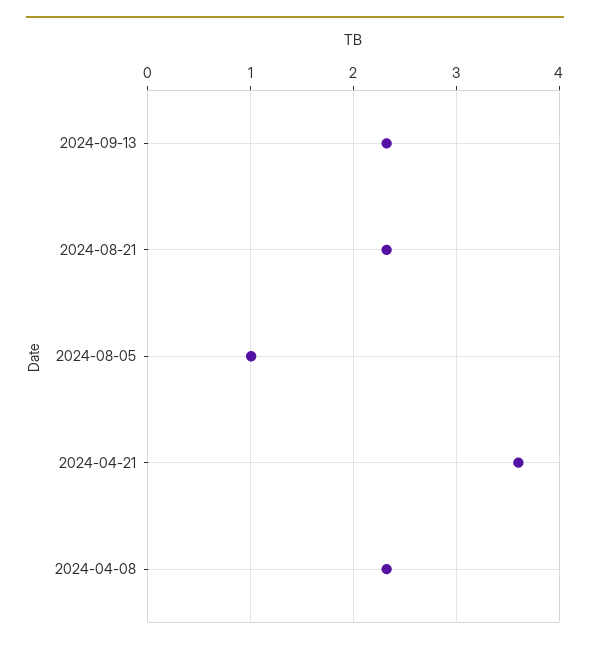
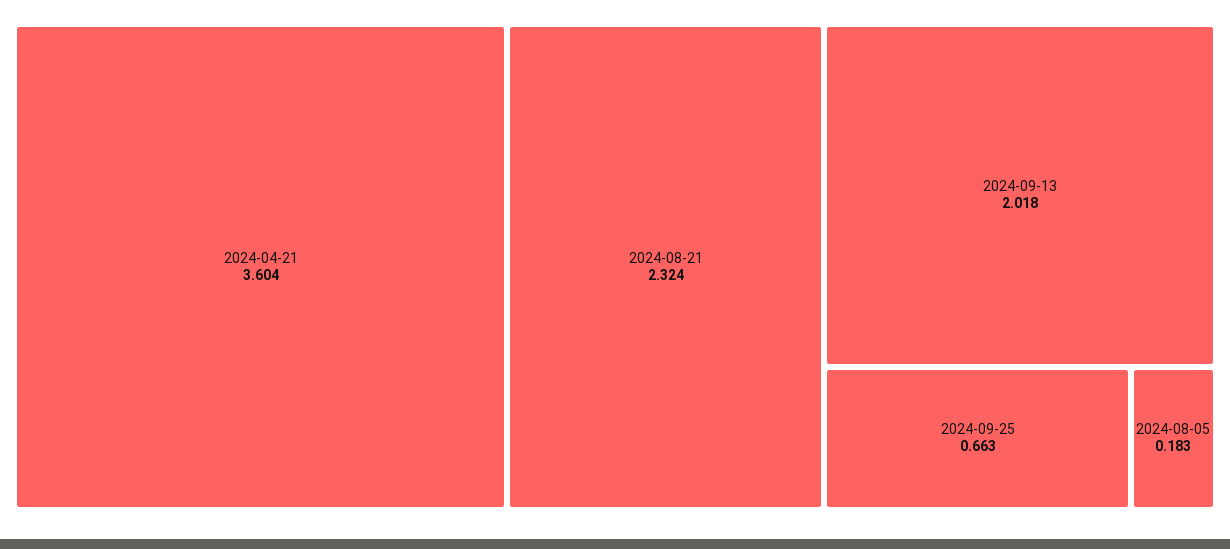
2024-09-13: 2.3 -> 2.018
2024-08-05: 1 -> 0.183
2024-04-08: 2.3 -> none
2024-09-25: none -> 0.663

